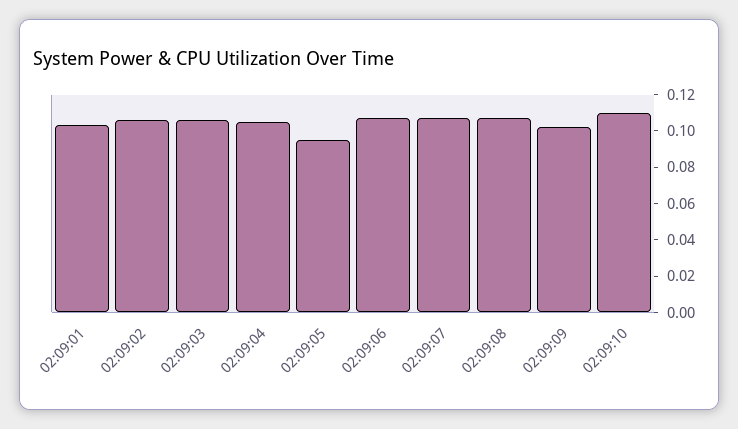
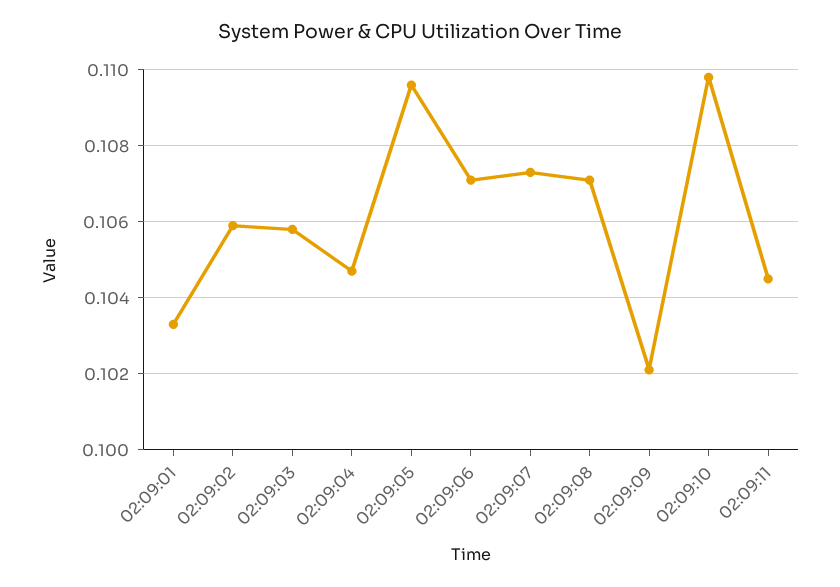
02:09:05: 0.095 -> 0.1095
02:09:11: none -> 0.1045

